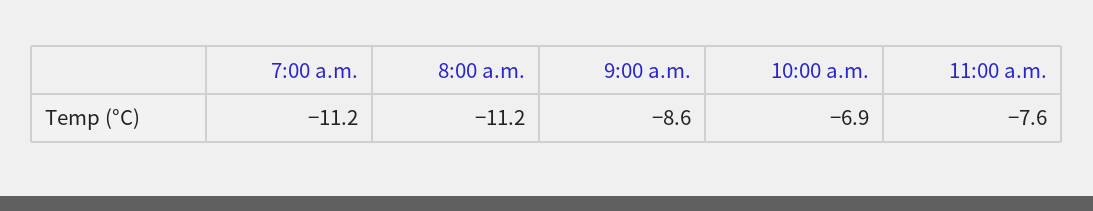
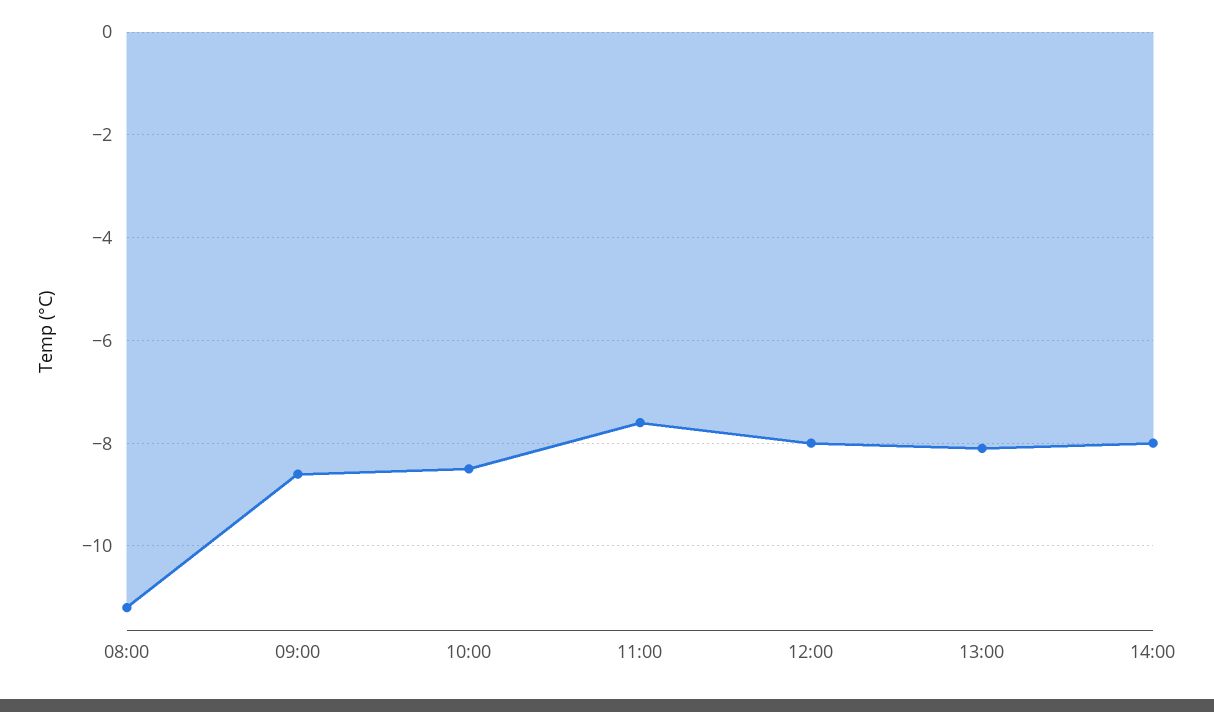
7:00 a.m.: -11.2 -> none
10:00 a.m.: -6.9 -> -8.5
12:00: none -> -8
13:00: none -> -8
14:00: none -> -8

